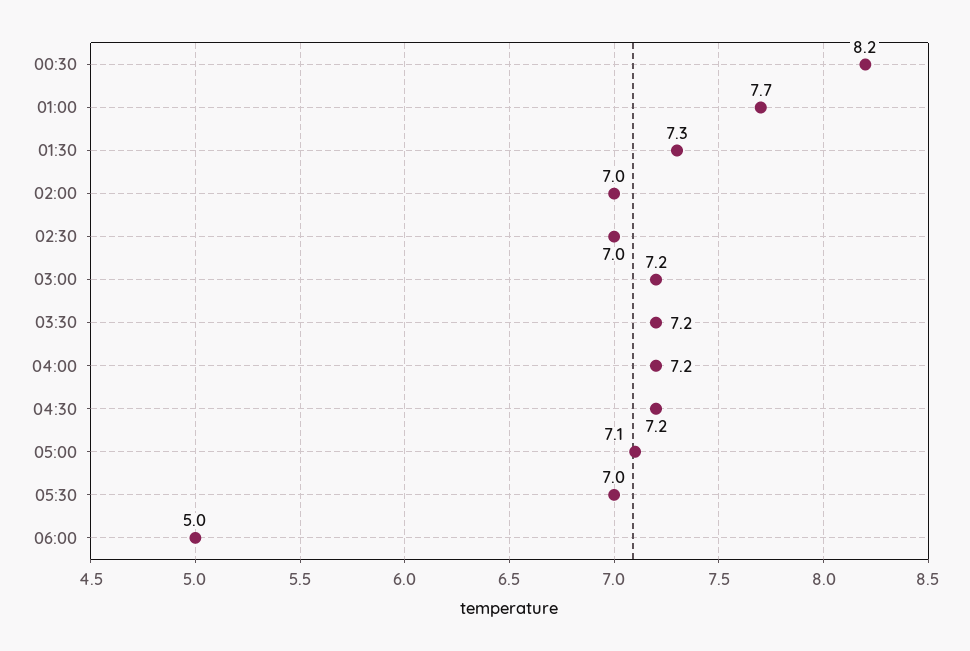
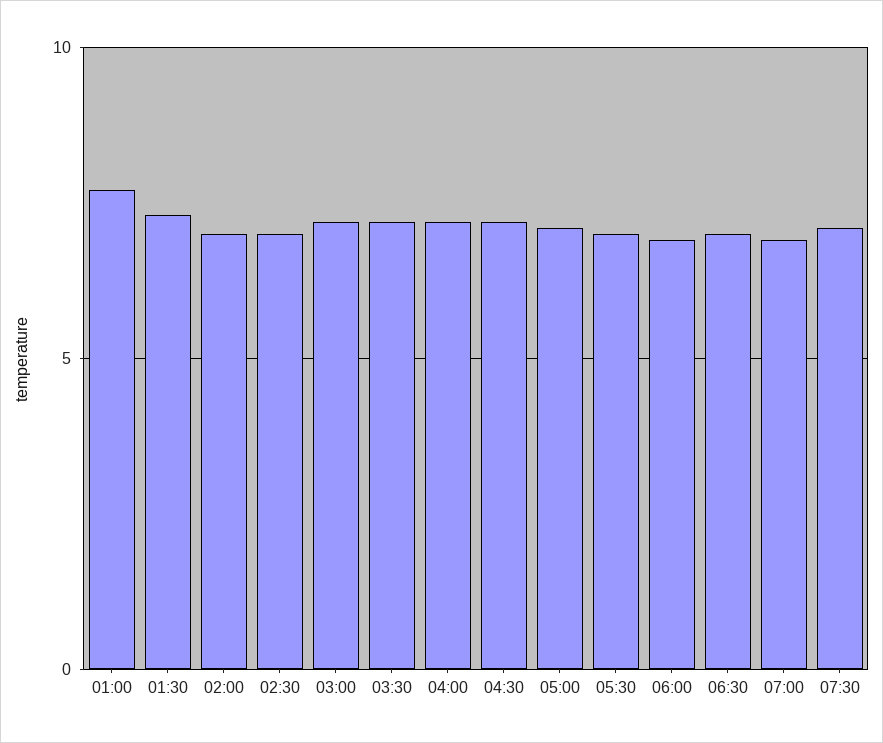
00:30: 8.2 -> none
06:00: 5 -> 7
06:30: none -> 7
07:00: none -> 7
07:30: none -> 7

